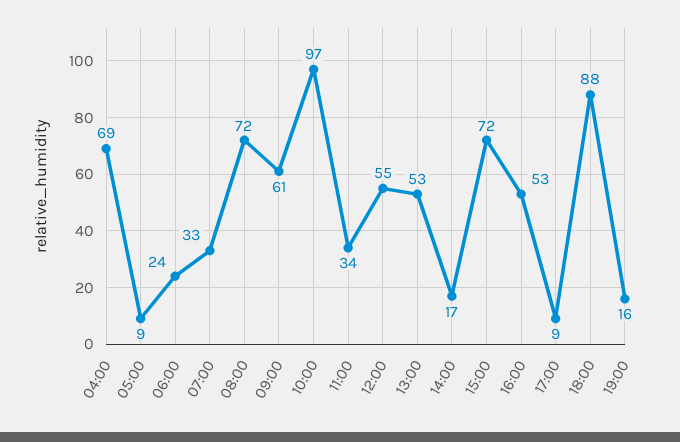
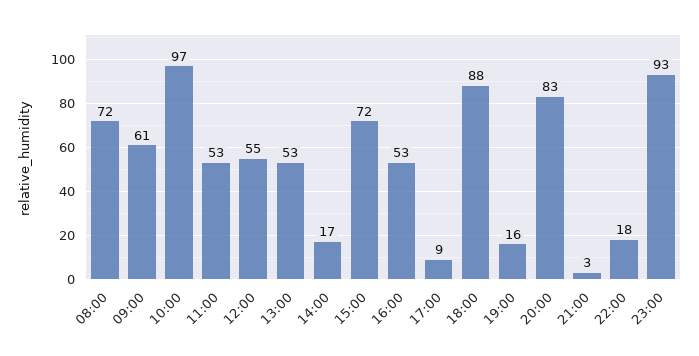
04:00: 69 -> none
05:00: 9 -> none
06:00: 24 -> none
07:00: 33 -> none
11:00: 34 -> 53
20:00: none -> 83
21:00: none -> 3
22:00: none -> 18
23:00: none -> 93

